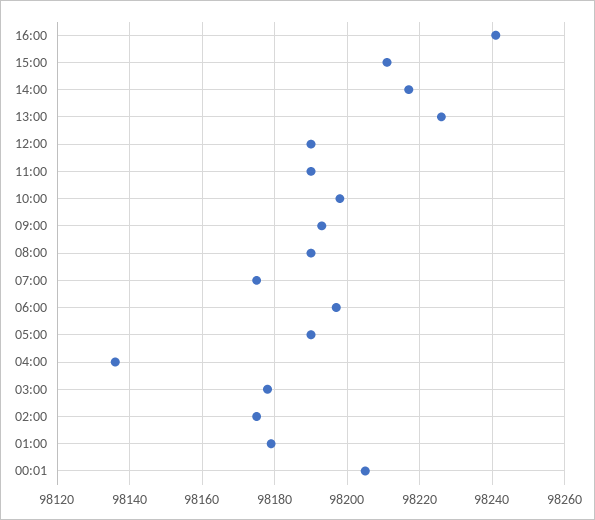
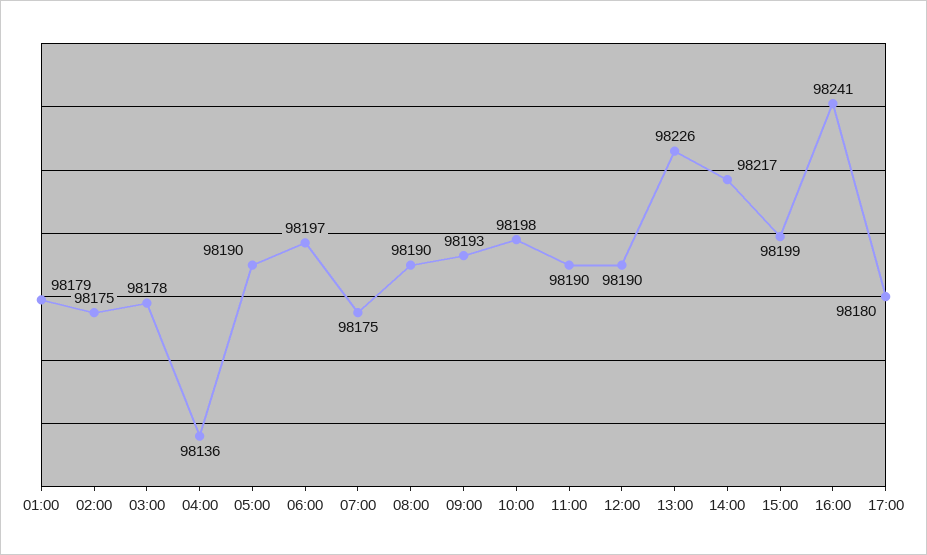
15:00: 98210 -> 98199
00:01: 98205 -> none
17:00: none -> 98180

